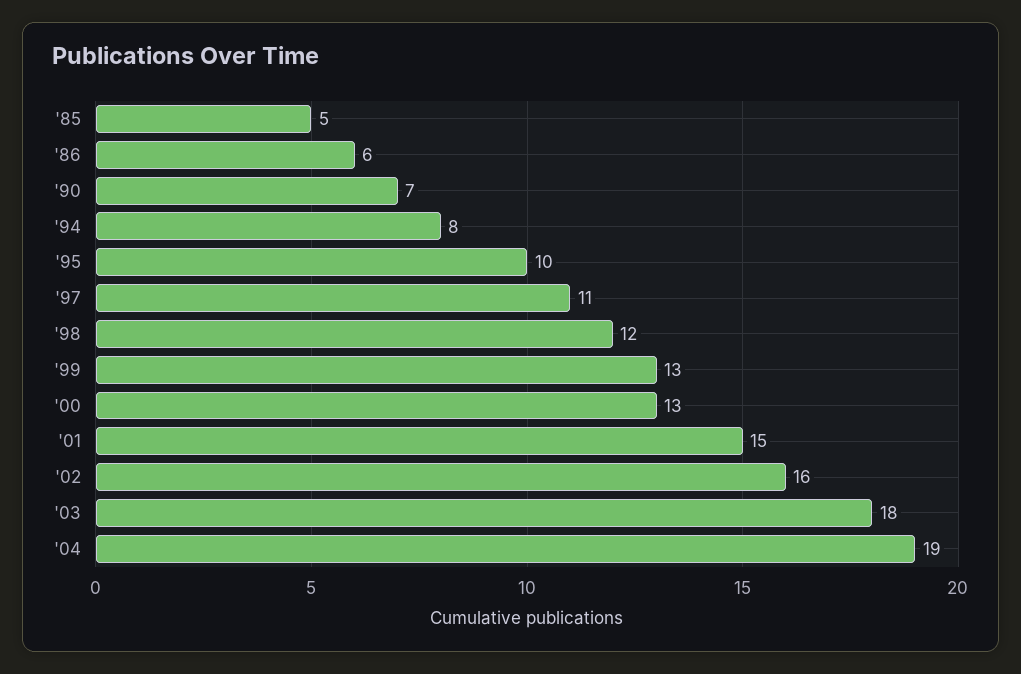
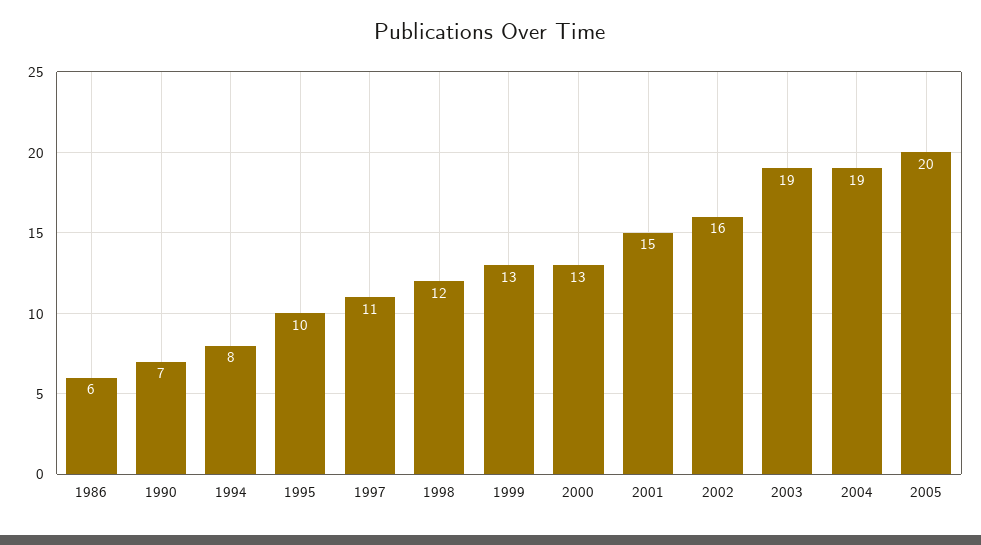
'85: 5 -> none
'03: 18 -> 19
2005: none -> 20

